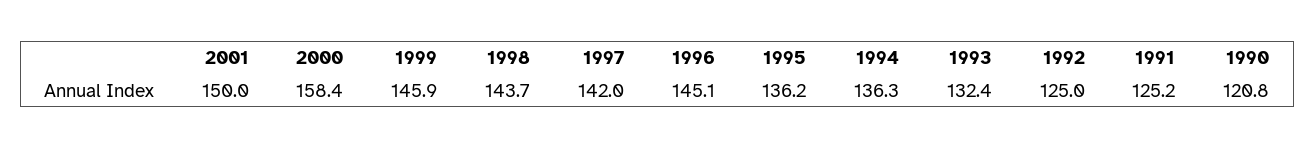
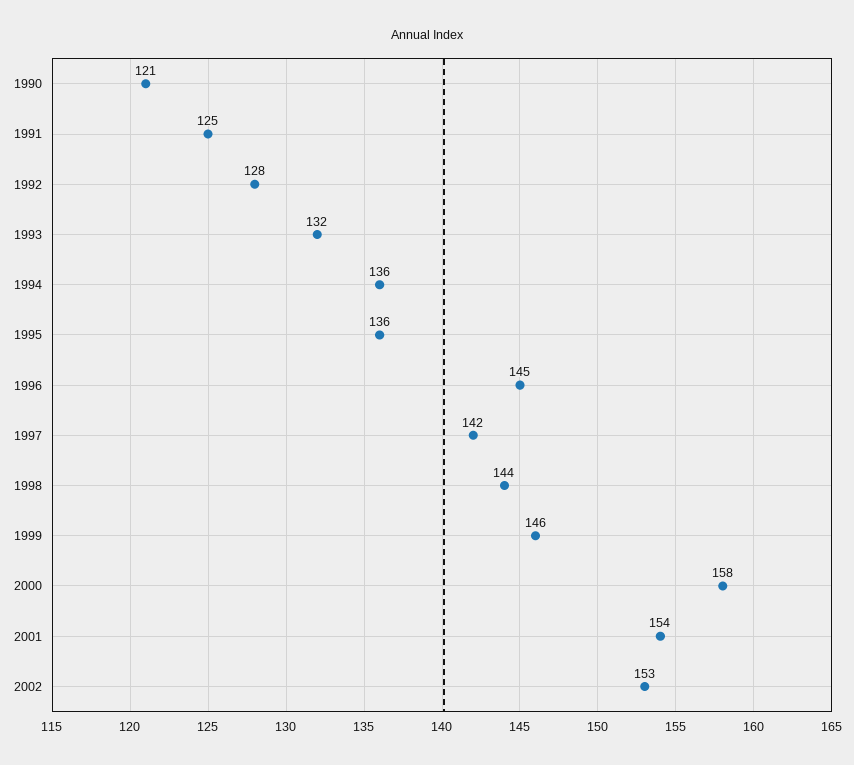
2001: 150 -> 154
1992: 125 -> 128
2002: none -> 153

